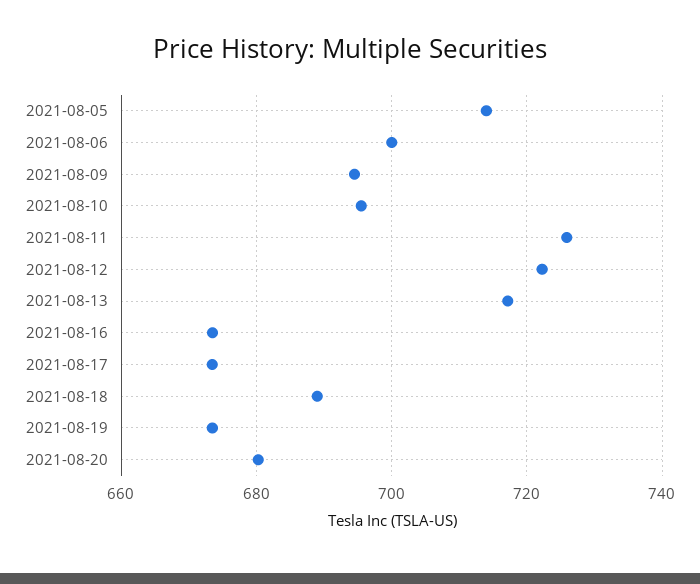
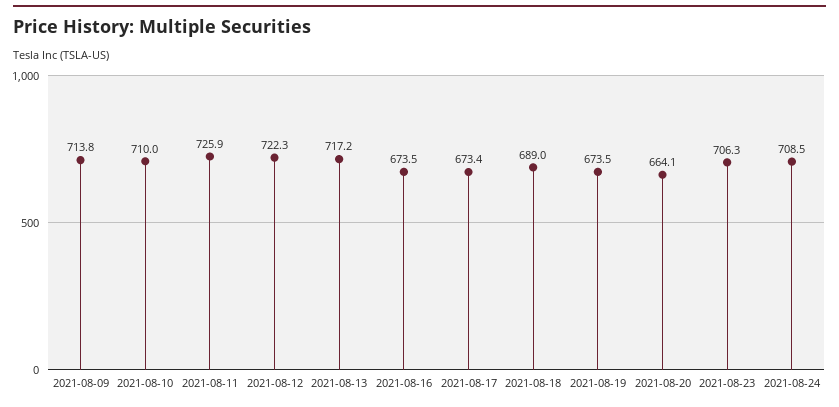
2021-08-05: 714 -> none
2021-08-06: 700 -> none
2021-08-09: 694 -> 713.8
2021-08-10: 696 -> 710
2021-08-20: 680 -> 664.1
2021-08-23: none -> 706.3
2021-08-24: none -> 708.5

